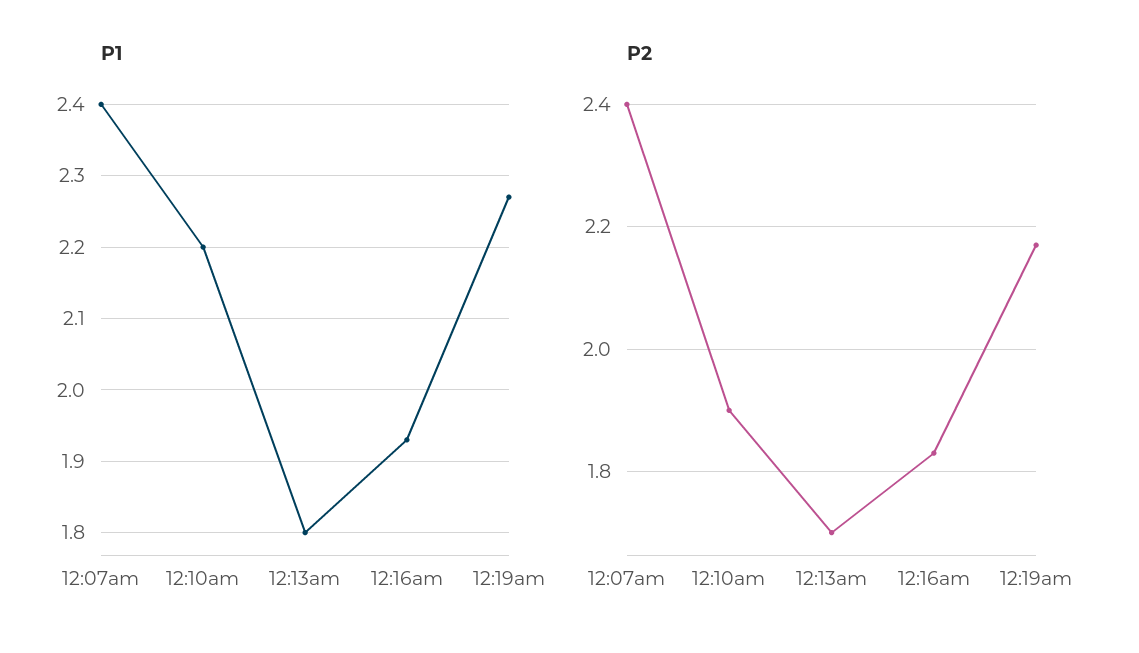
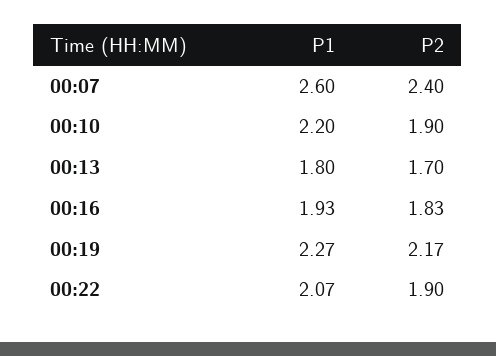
P1, 12:07am: 2.4 -> 2.6
P1, 00:22: none -> 2.07
P2, 00:22: none -> 1.9

